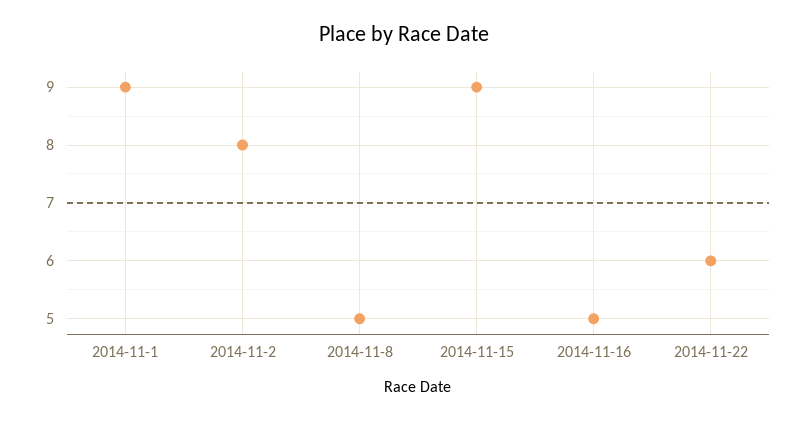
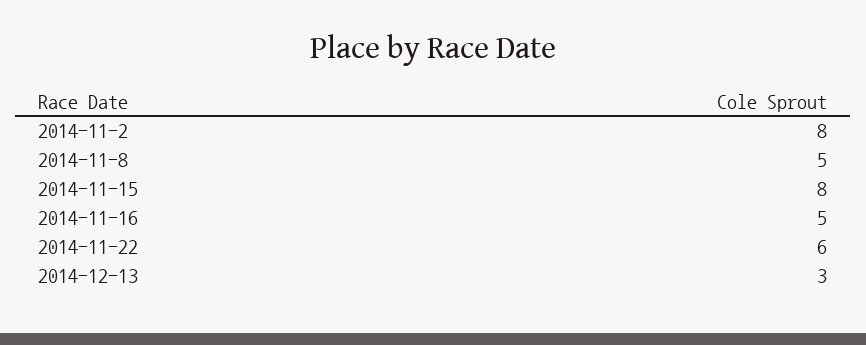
2014-11-1: 9 -> none
2014-11-15: 9 -> 8
2014-12-13: none -> 3

